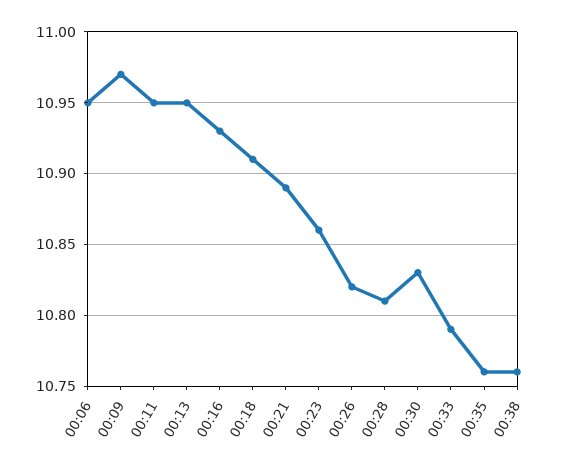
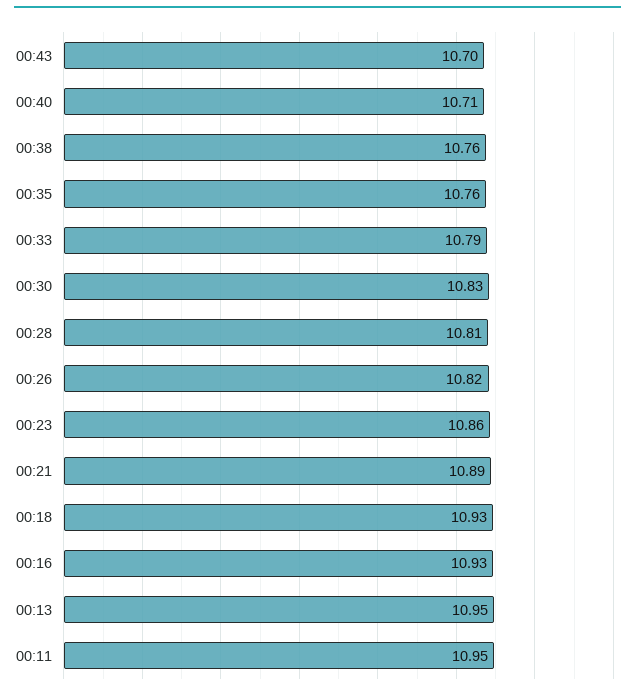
00:06: 10.95 -> none
00:09: 10.97 -> none
00:18: 10.91 -> 10.93
00:43: none -> 10.7
00:40: none -> 10.71

